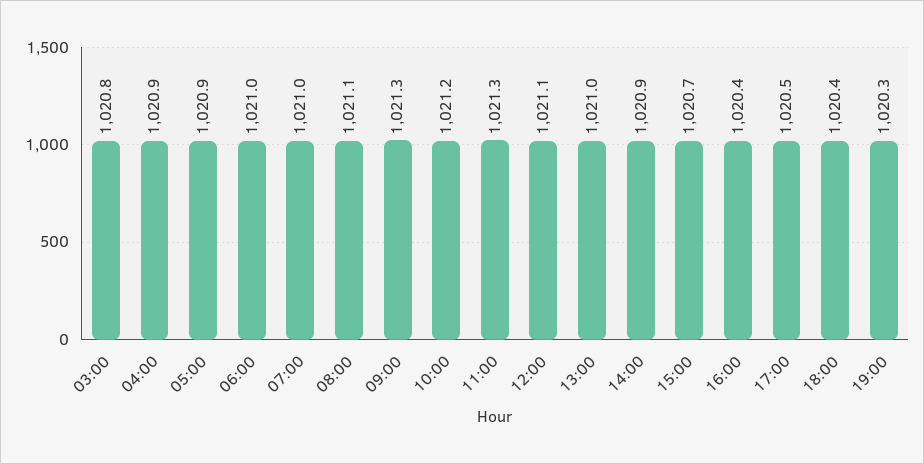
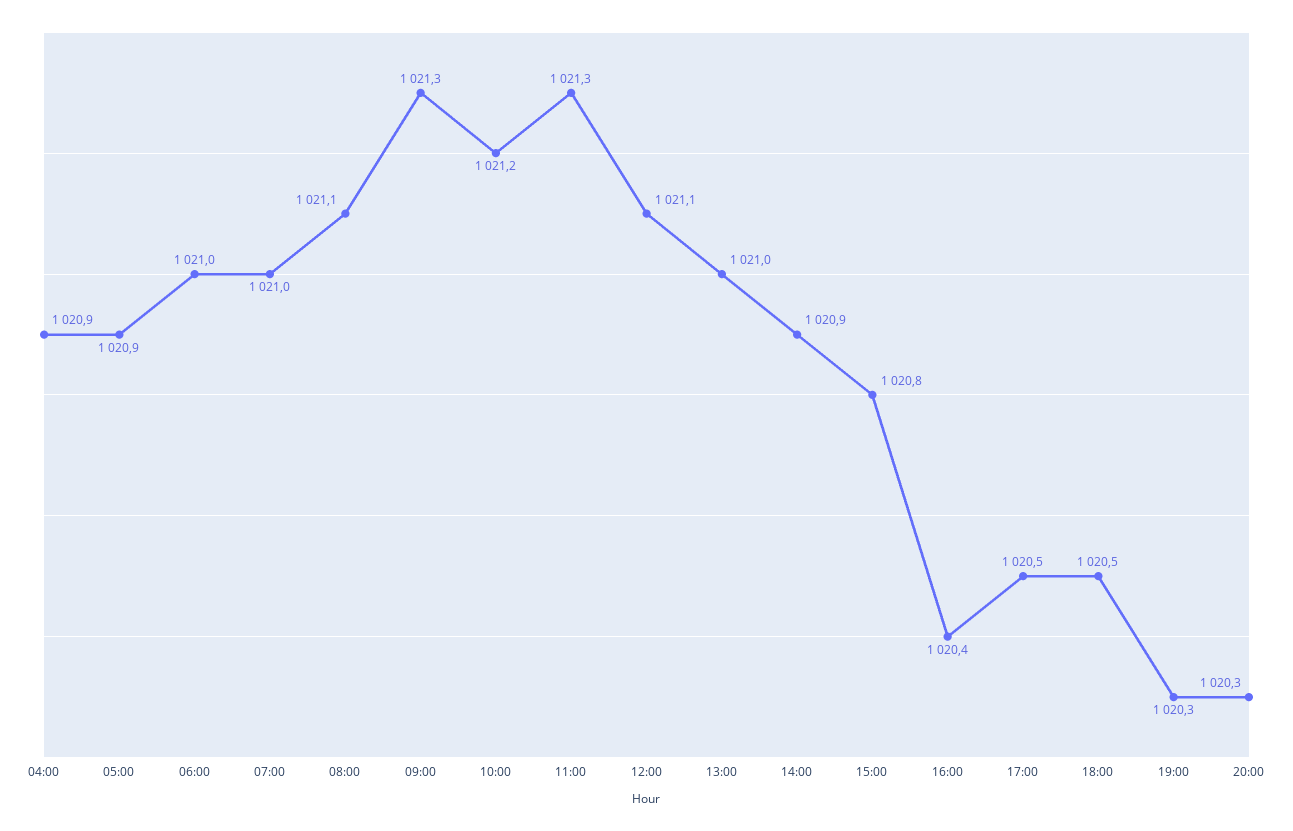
03:00: 1020.8 -> none
15:00: 1020.7 -> 1020.8
18:00: 1020.4 -> 1020.5
20:00: none -> 1020.3

